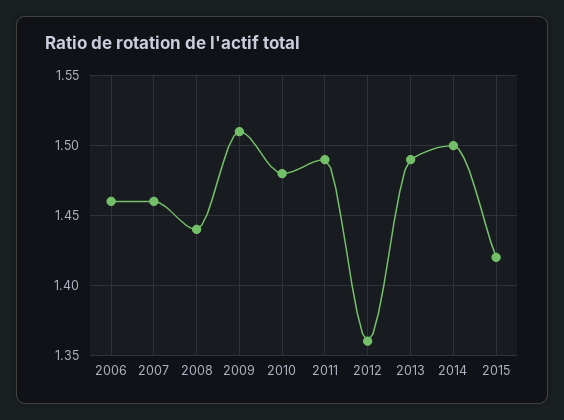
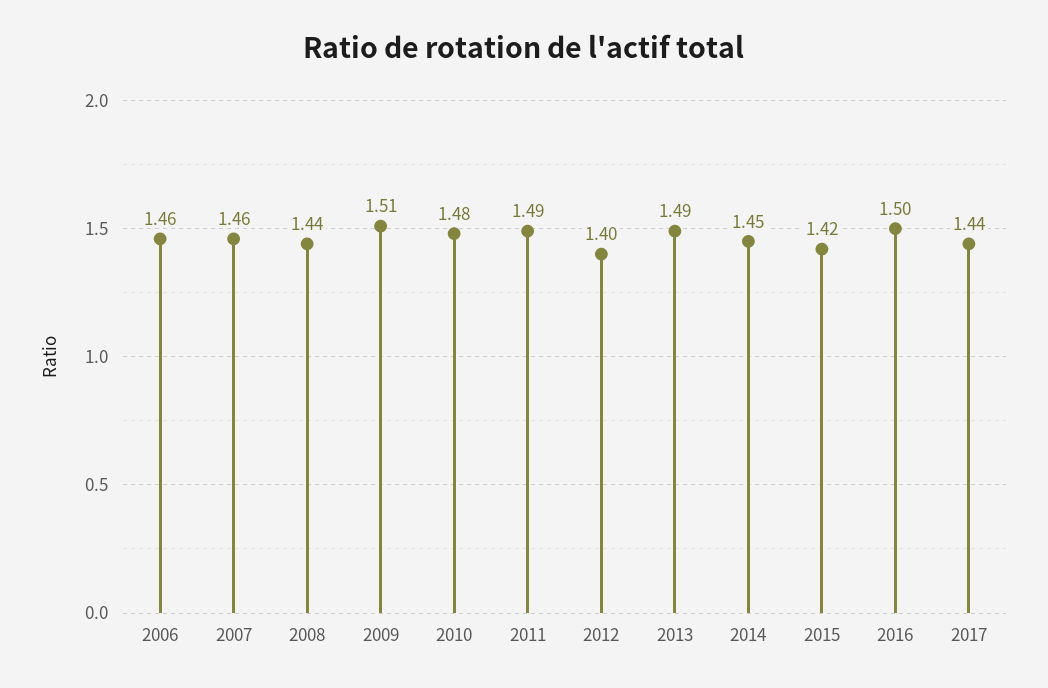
2012: 1.36 -> 1.4
2014: 1.5 -> 1.45
2016: none -> 1.5
2017: none -> 1.44

